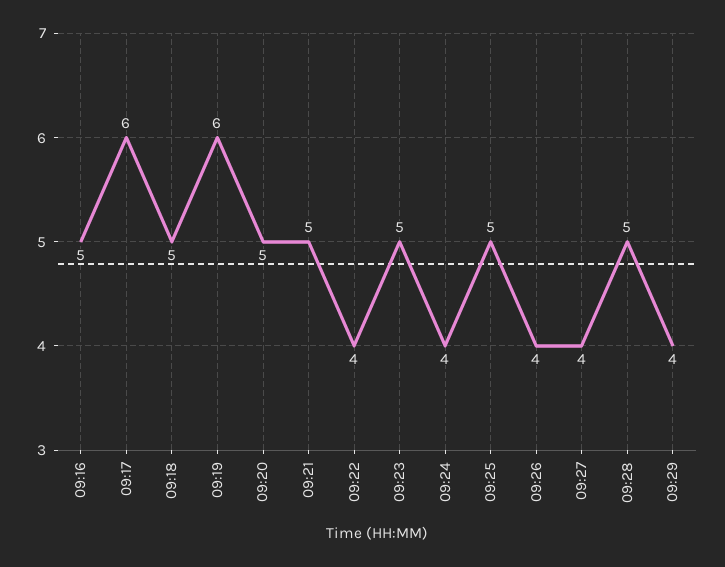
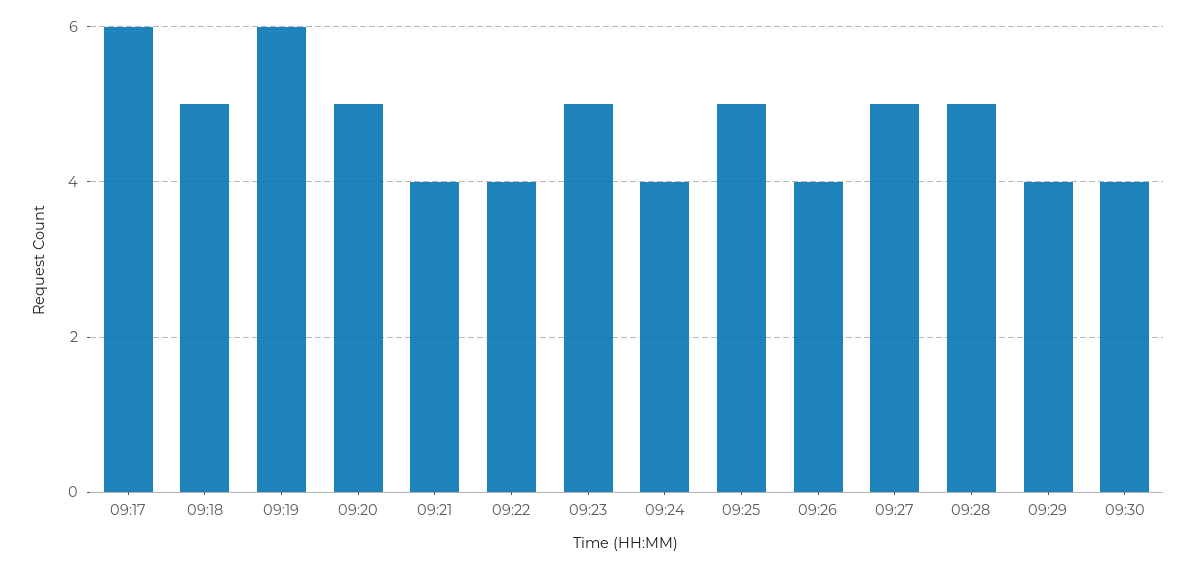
09:16: 5 -> none
09:21: 5 -> 4
09:27: 4 -> 5
09:30: none -> 4

